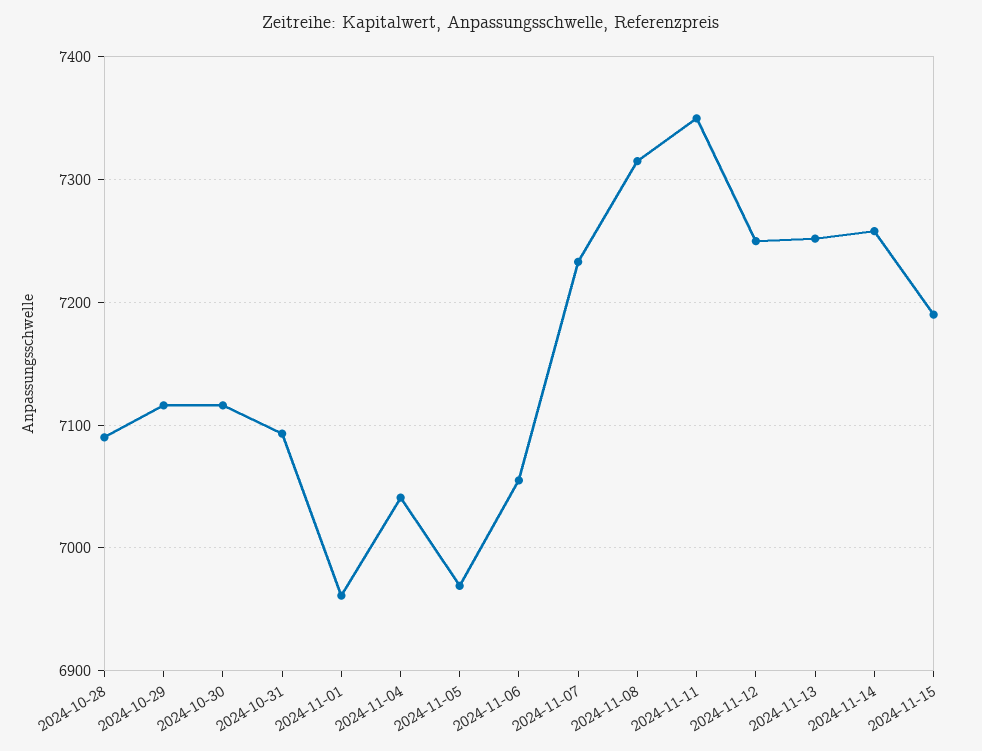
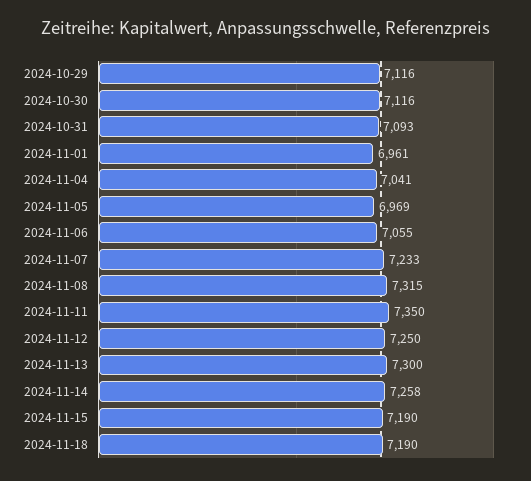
2024-10-28: 7090 -> none
2024-11-13: 7250 -> 7300
2024-11-18: none -> 7190

